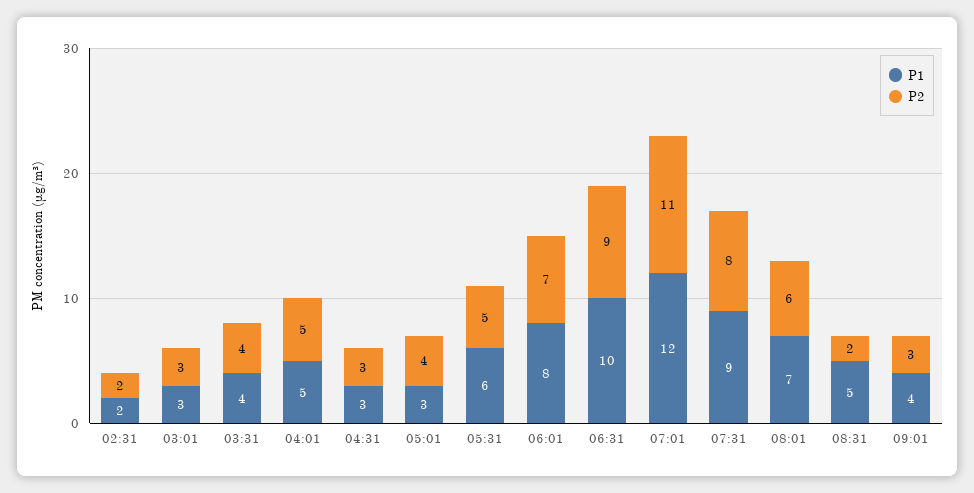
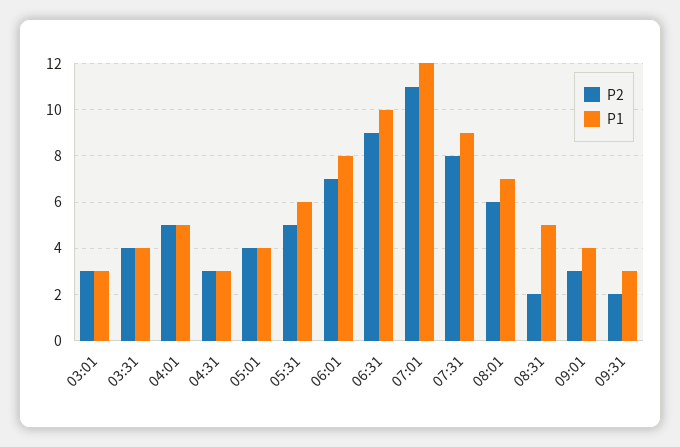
P1, 02:31: 2 -> none
P2, 02:31: 2 -> none
P1, 05:01: 3 -> 4
P2, 09:31: none -> 2
P1, 09:31: none -> 3

